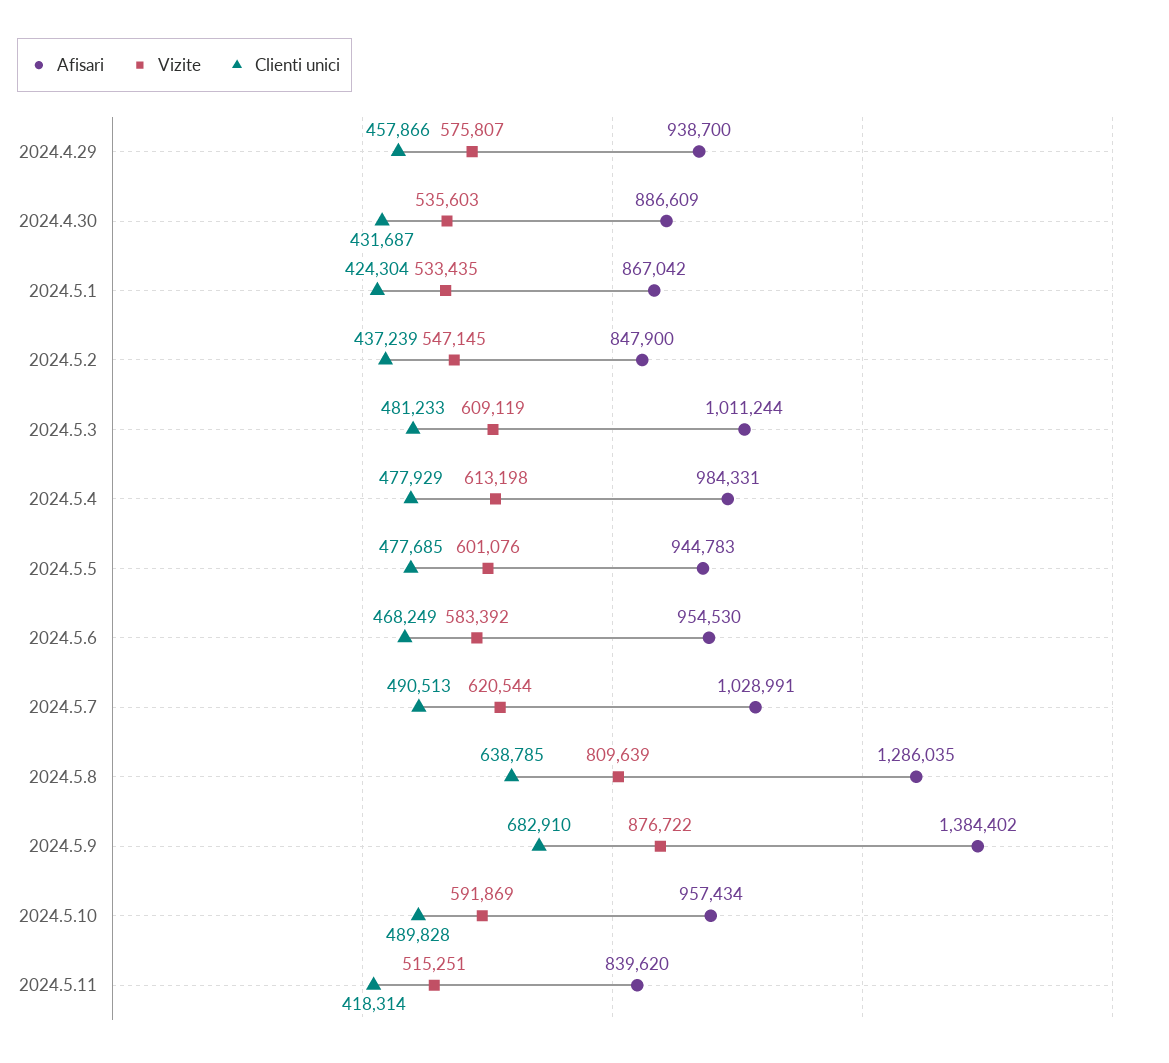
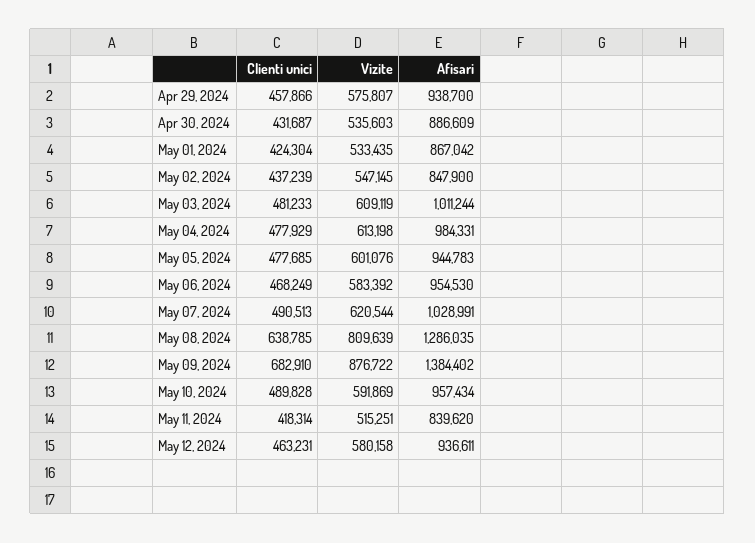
Clienti unici, May 12, 2024: none -> 463231
Vizite, May 12, 2024: none -> 580158
Afisari, May 12, 2024: none -> 936611

